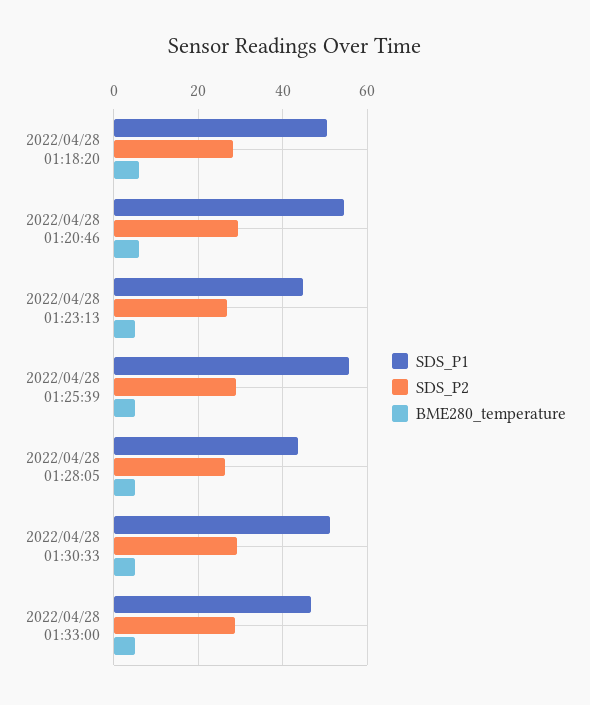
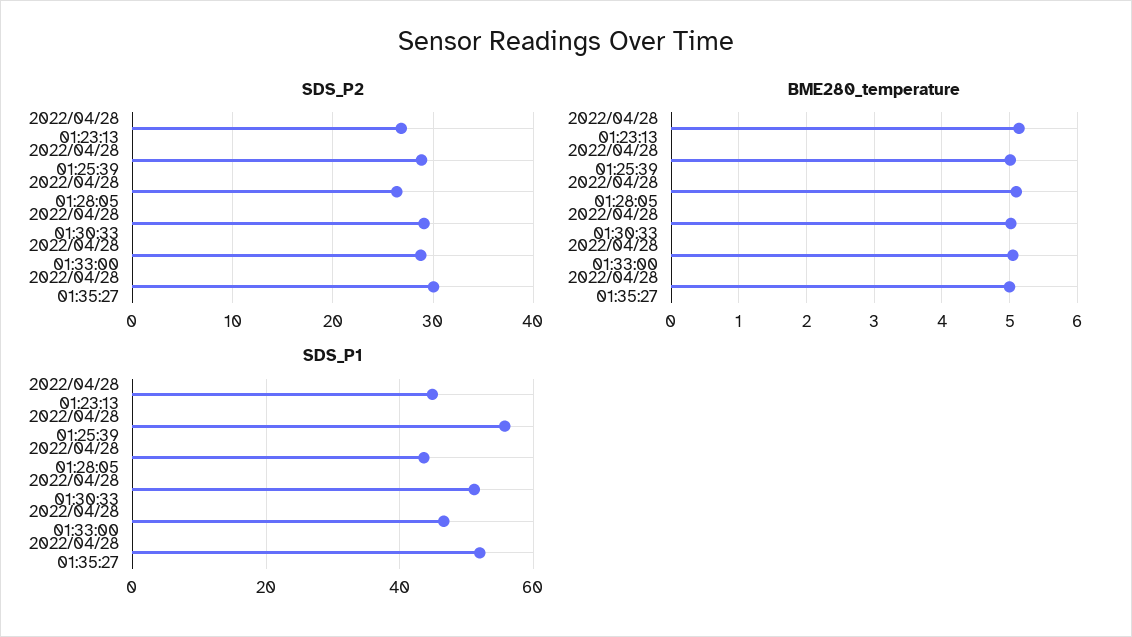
SDS_P1, 2022/04/28 01:18:20: 50 -> none
SDS_P2, 2022/04/28 01:18:20: 28 -> none
BME280_temperature, 2022/04/28 01:18:20: 6 -> none
SDS_P1, 2022/04/28 01:20:46: 54 -> none
SDS_P2, 2022/04/28 01:20:46: 30 -> none
BME280_temperature, 2022/04/28 01:20:46: 6 -> none
SDS_P2, 2022/04/28 01:35:27: none -> 30
BME280_temperature, 2022/04/28 01:35:27: none -> 5
SDS_P1, 2022/04/28 01:35:27: none -> 52

